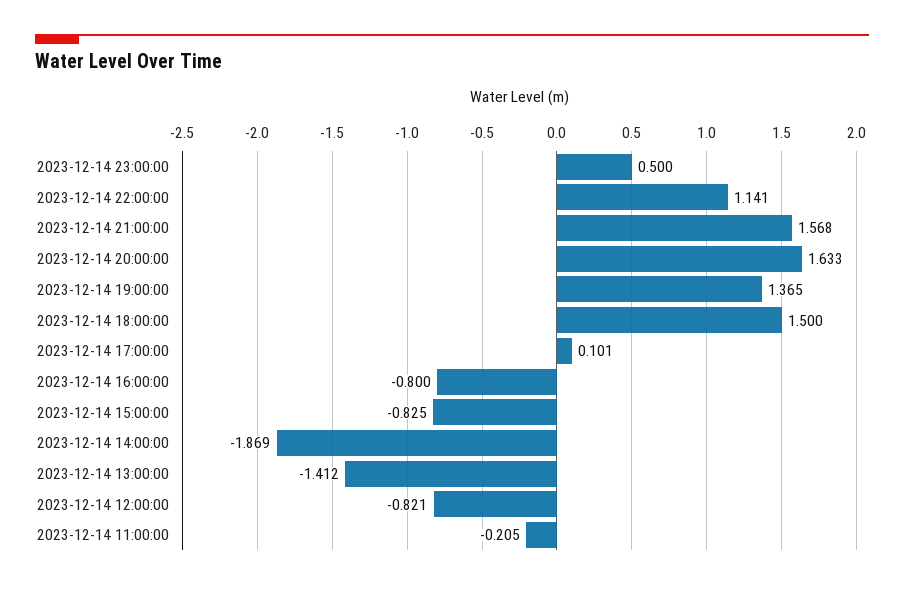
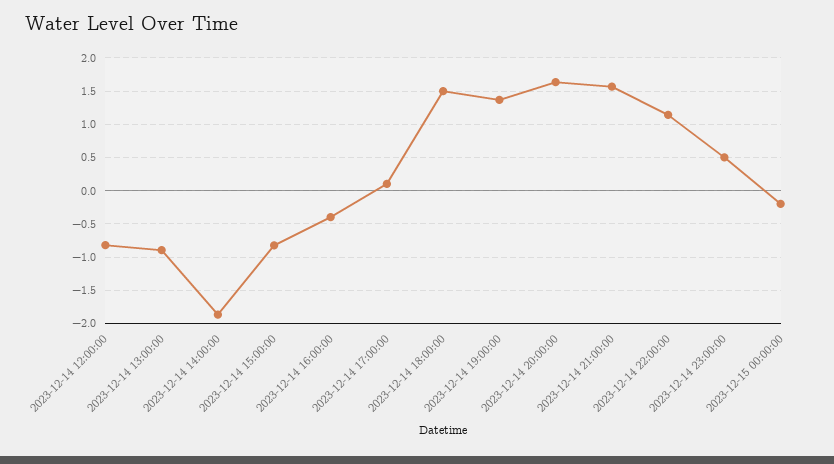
2023-12-14 16:00:00: -0.8 -> -0.4
2023-12-14 13:00:00: -1.412 -> -0.9
2023-12-14 11:00:00: -0.205 -> none
2023-12-15 00:00:00: none -> -0.2

